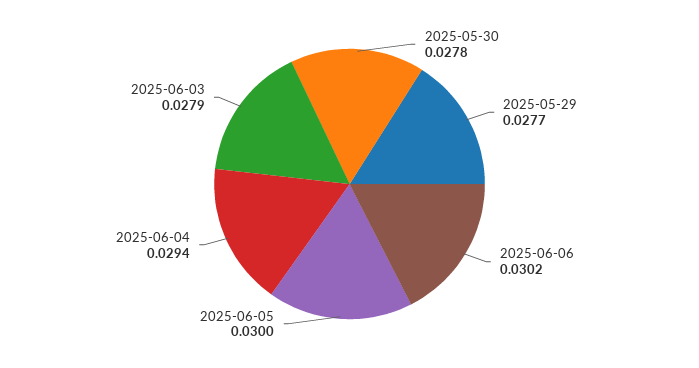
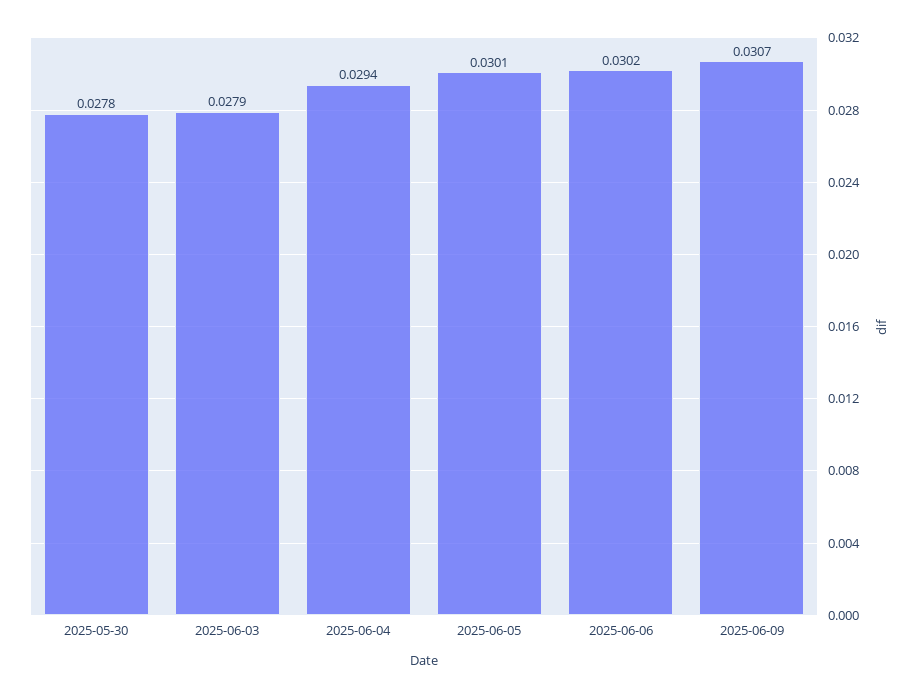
2025-05-29: 0.0277 -> none
2025-06-05: 0.03 -> 0.0301
2025-06-09: none -> 0.0307

